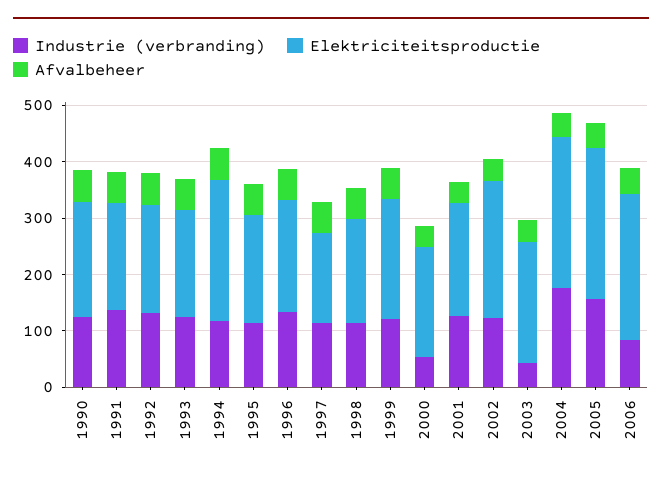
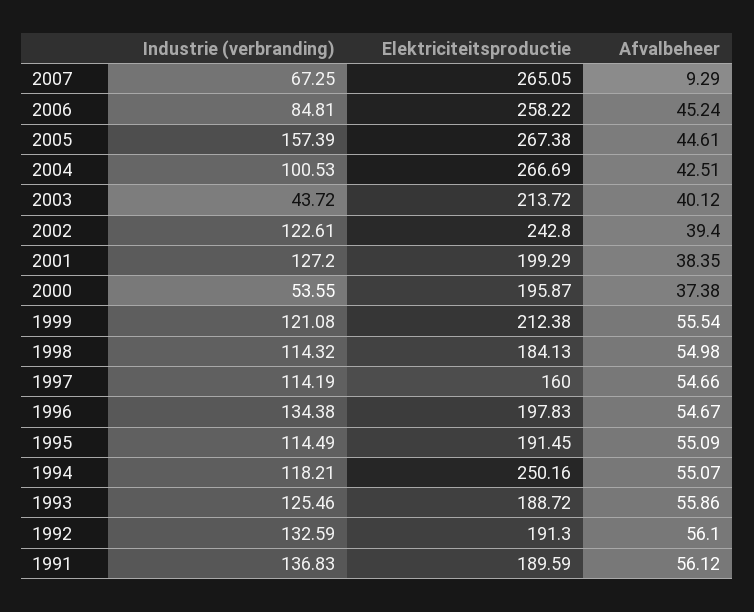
Industrie (verbranding), 1990: 120 -> none
Elektriciteitsproductie, 1990: 200 -> none
Afvalbeheer, 1990: 60 -> none
Industrie (verbranding), 2004: 180 -> 100.53
Industrie (verbranding), 2007: none -> 67.25
Elektriciteitsproductie, 2007: none -> 265.05
Afvalbeheer, 2007: none -> 9.29

